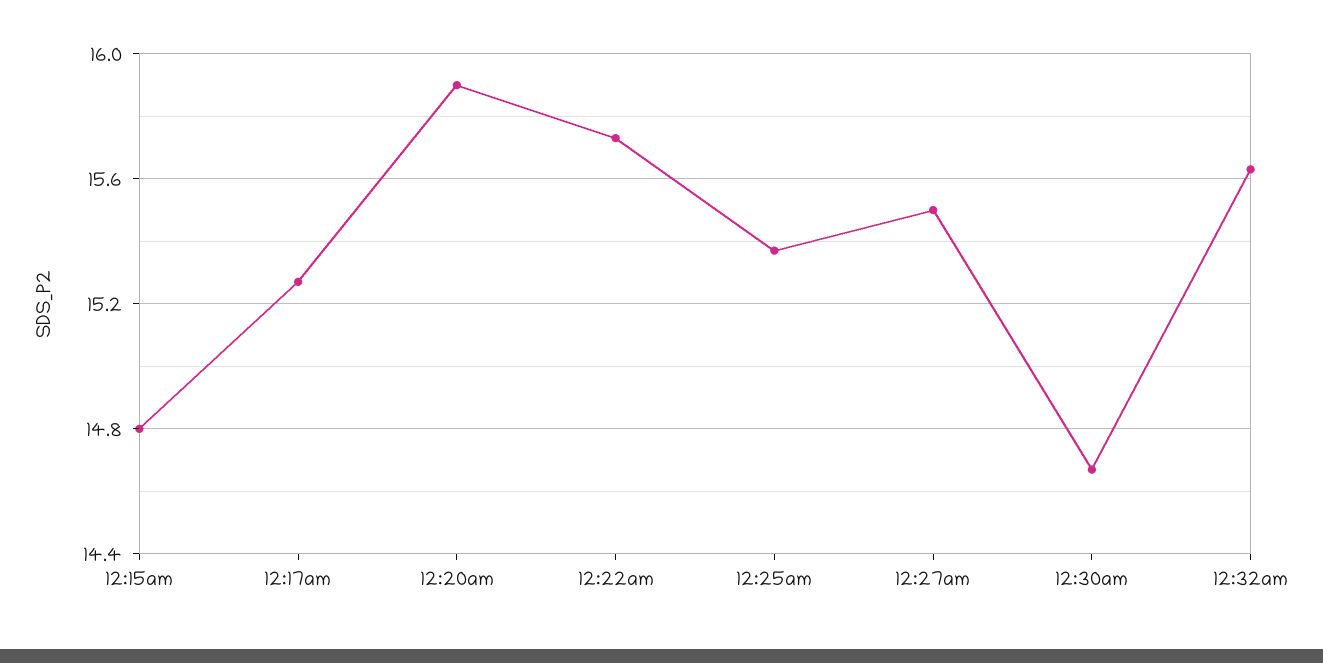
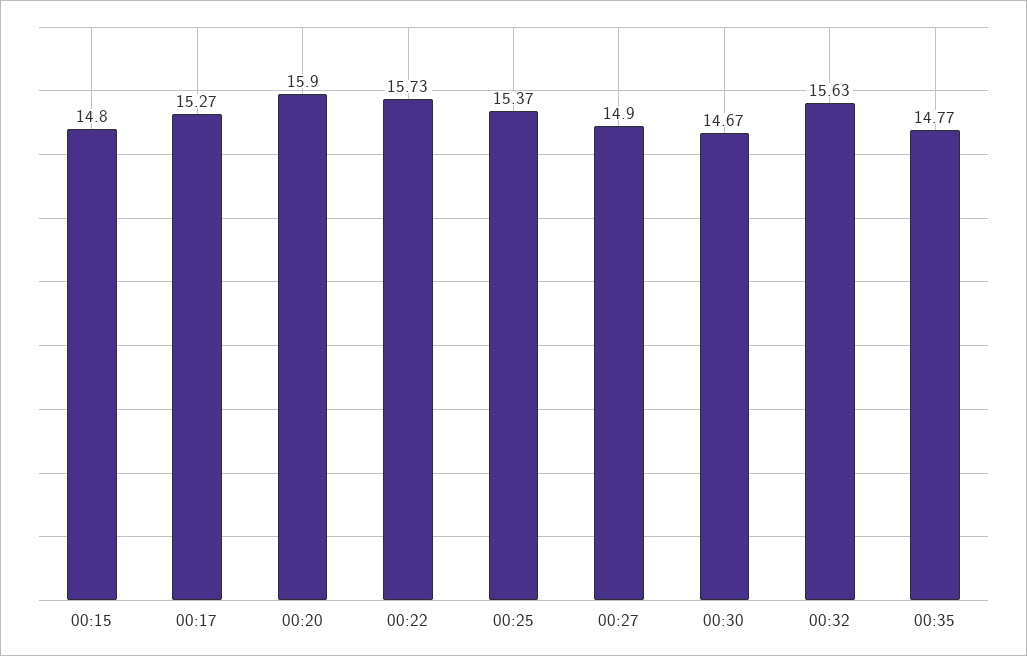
12:27am: 15.5 -> 14.9
00:35: none -> 14.77

